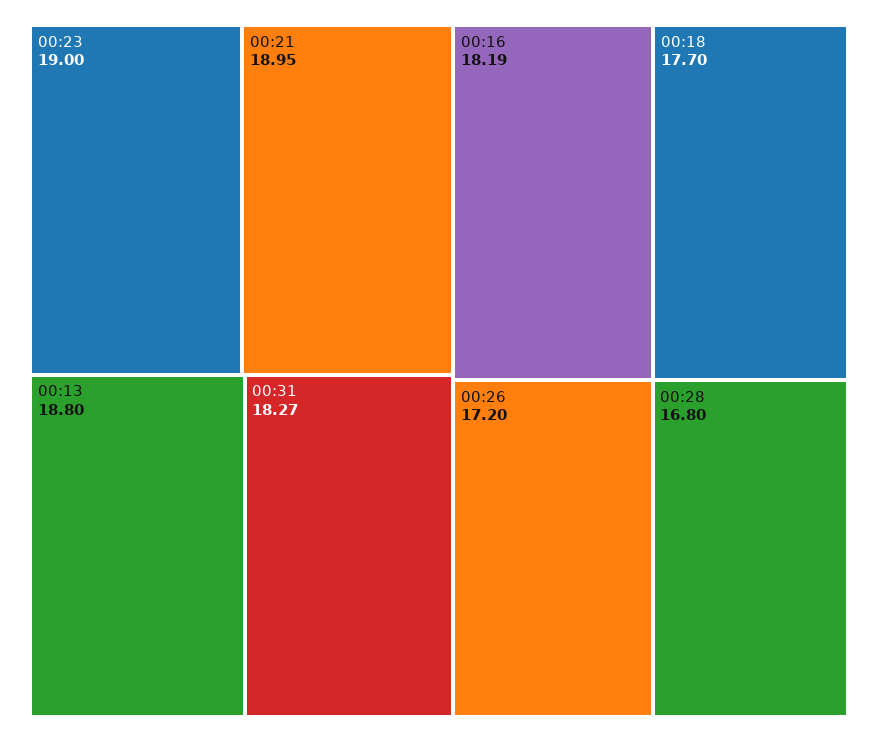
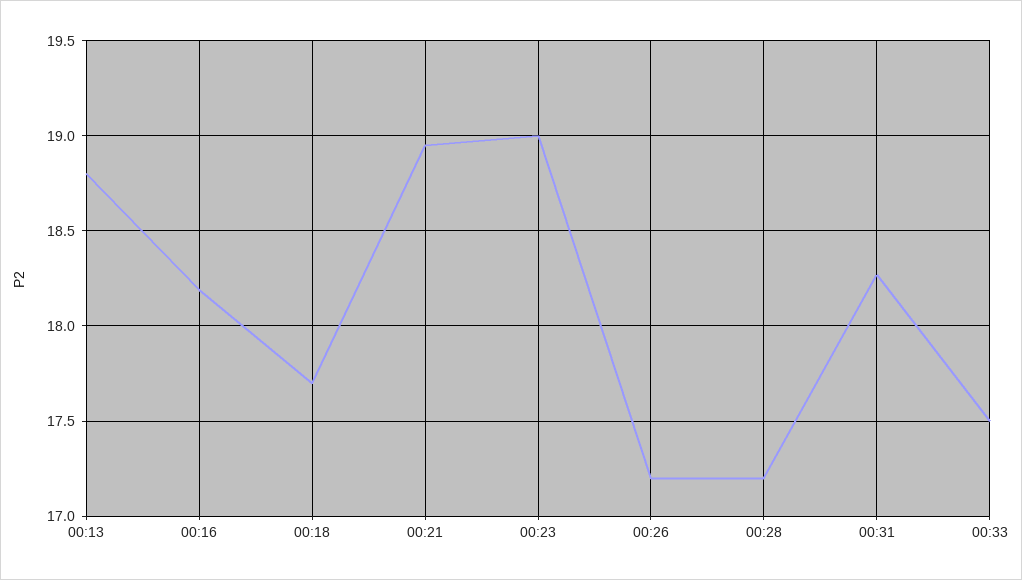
00:28: 16.8 -> 17.2
00:33: none -> 17.5

